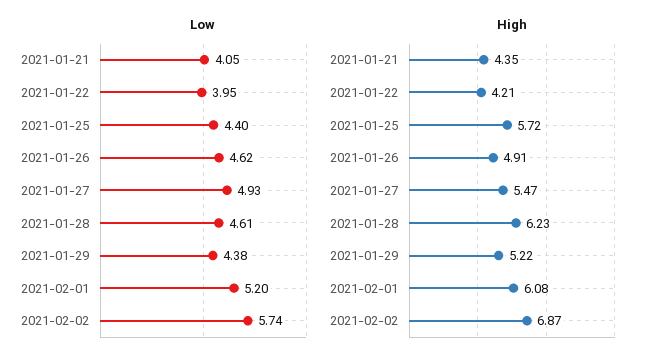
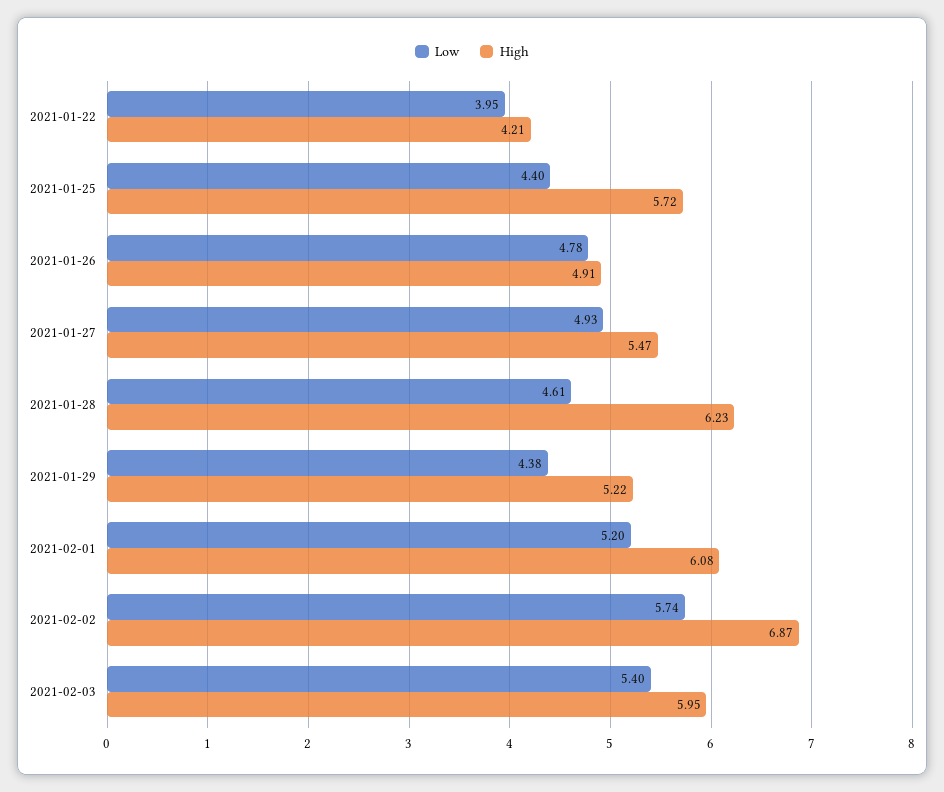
Low, 2021-01-21: 4.05 -> none
Low, 2021-01-26: 4.62 -> 4.78
High, 2021-01-21: 4.35 -> none
Low, 2021-02-03: none -> 5.4
High, 2021-02-03: none -> 5.95

